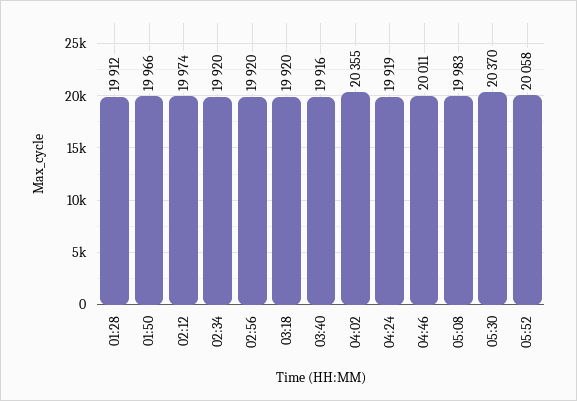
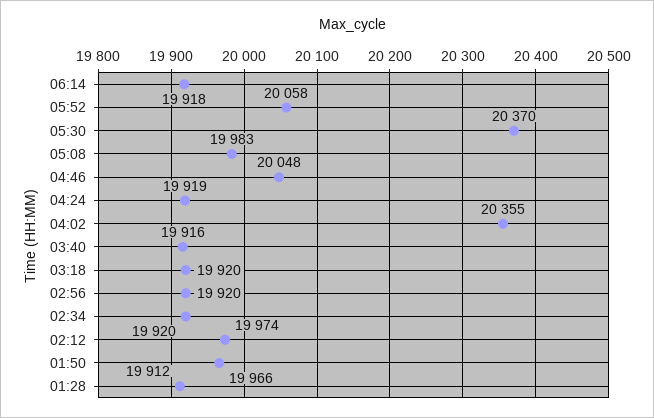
04:46: 20011 -> 20048
06:14: none -> 19918

